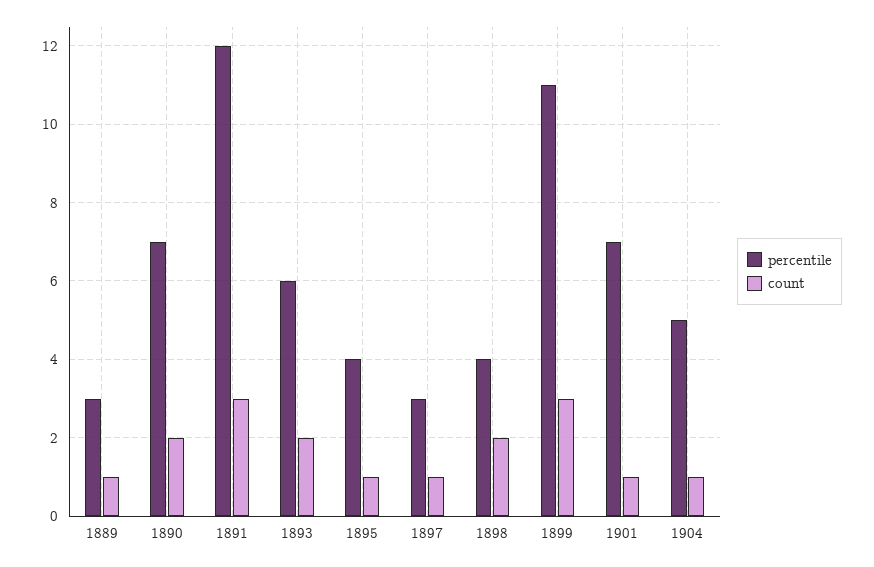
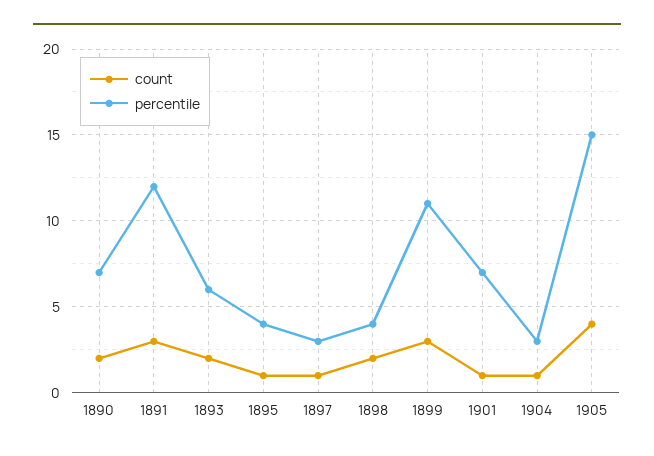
percentile, 1889: 3 -> none
count, 1889: 1 -> none
percentile, 1904: 5 -> 3
count, 1905: none -> 4
percentile, 1905: none -> 15

